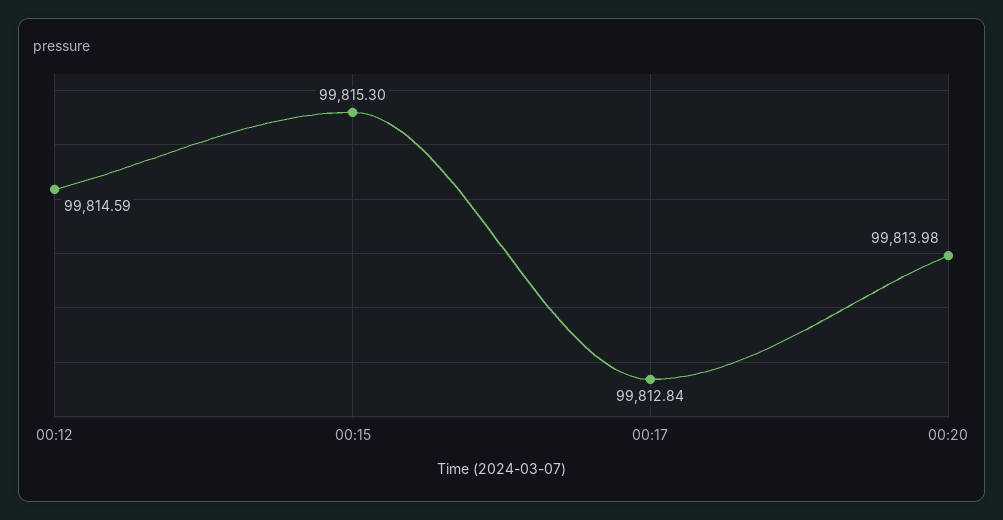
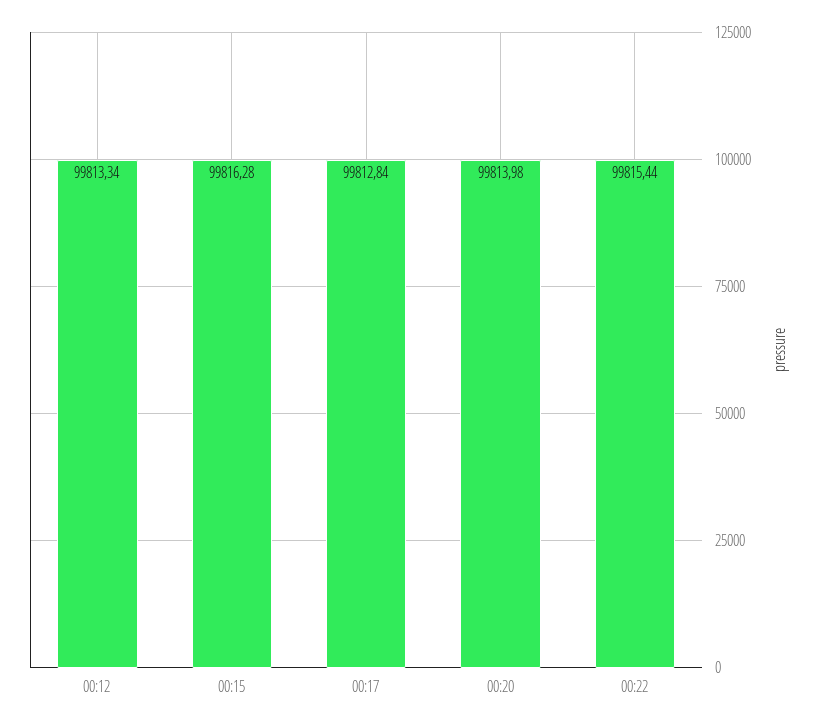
00:12: 99814.59 -> 99813.34
00:15: 99815.3 -> 99816.28
00:22: none -> 99815.44

